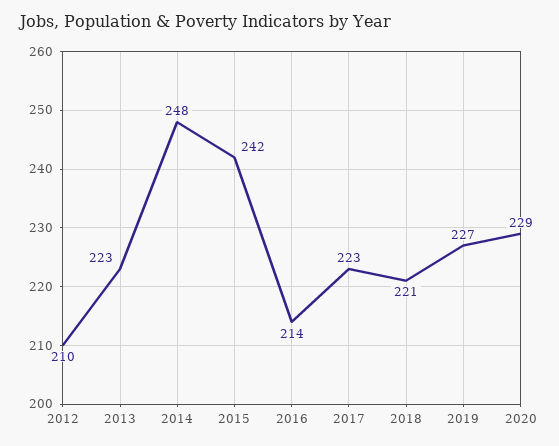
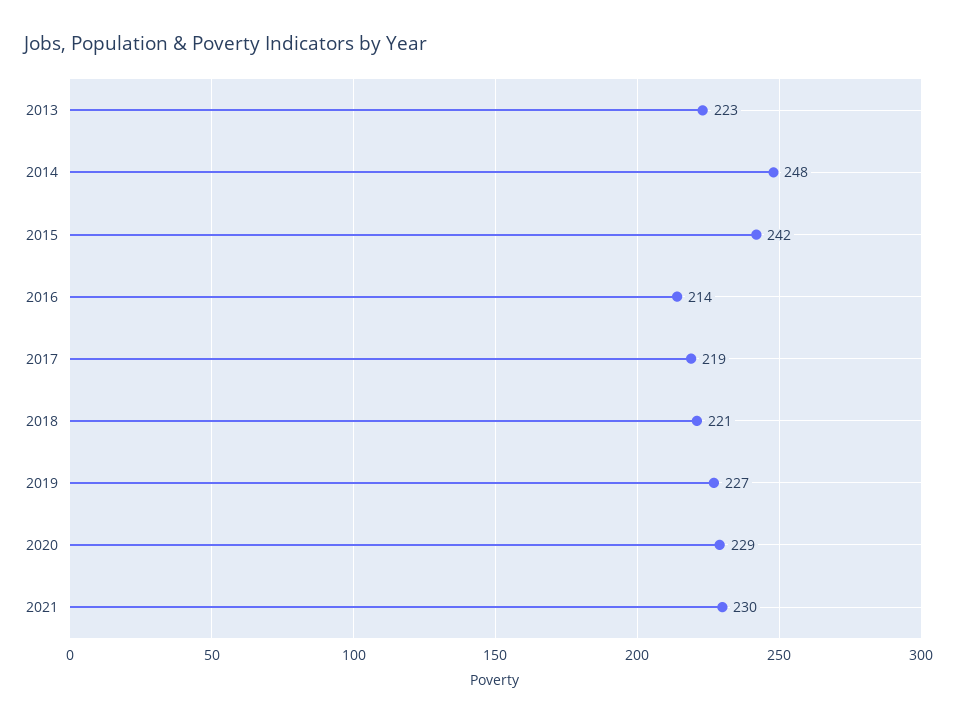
2012: 210 -> none
2017: 223 -> 219
2021: none -> 230

